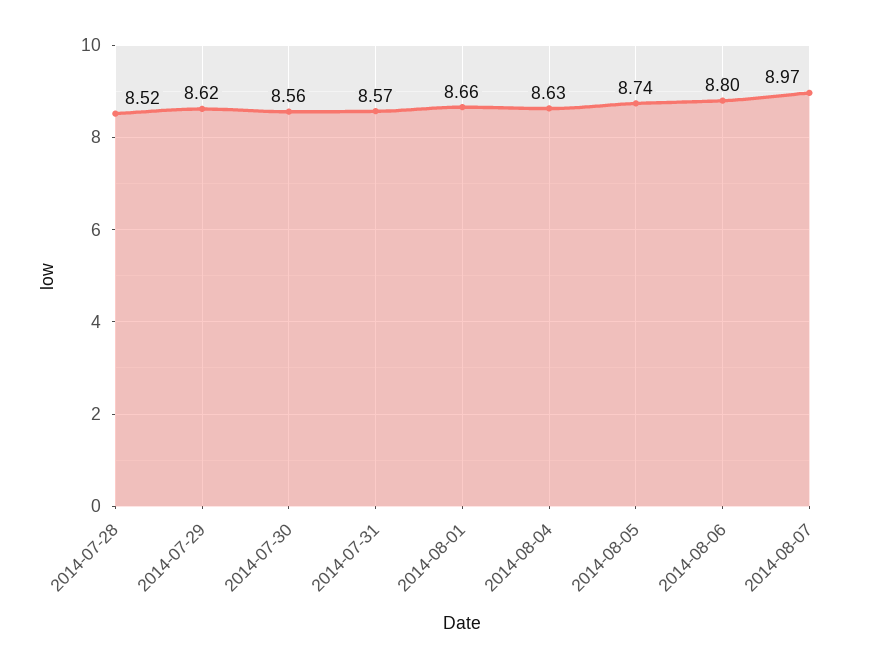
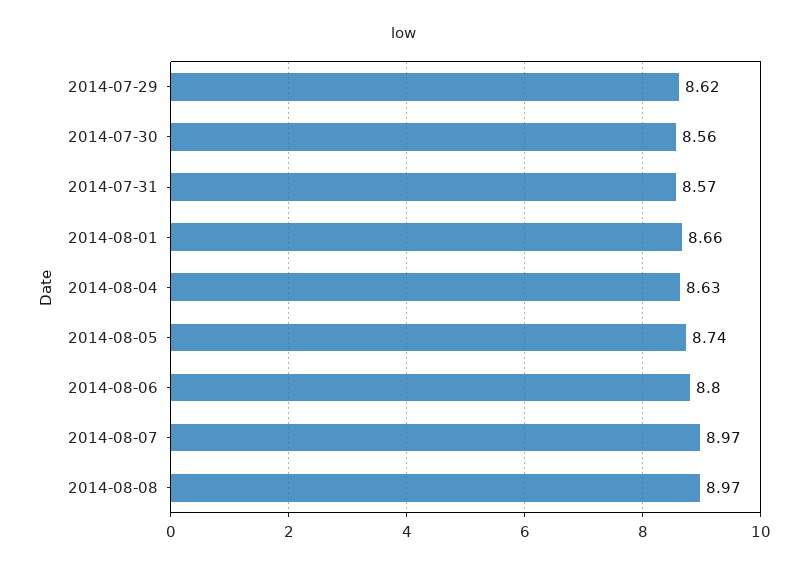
2014-07-28: 8.52 -> none
2014-08-08: none -> 8.97

